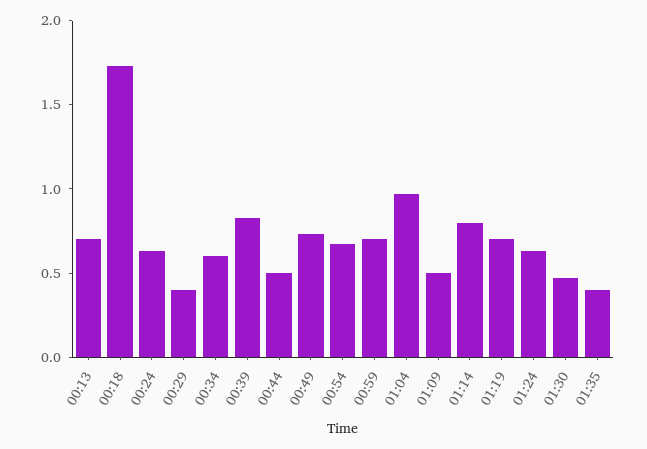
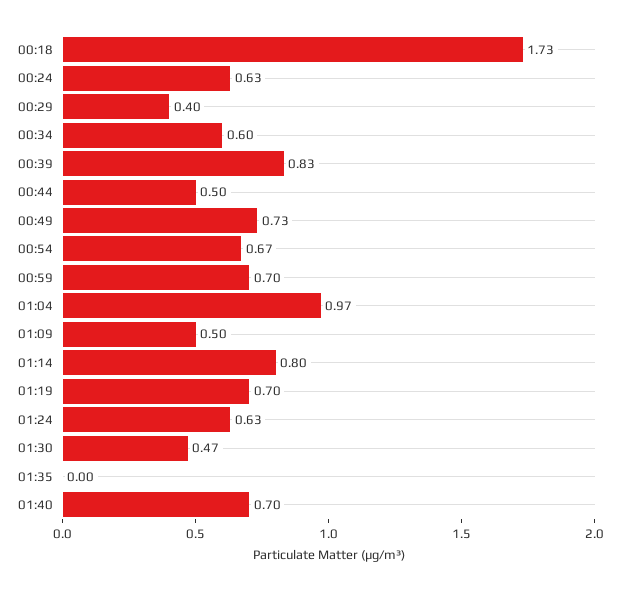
00:13: 0.7 -> none
01:35: 0.4 -> 0
01:40: none -> 0.7

